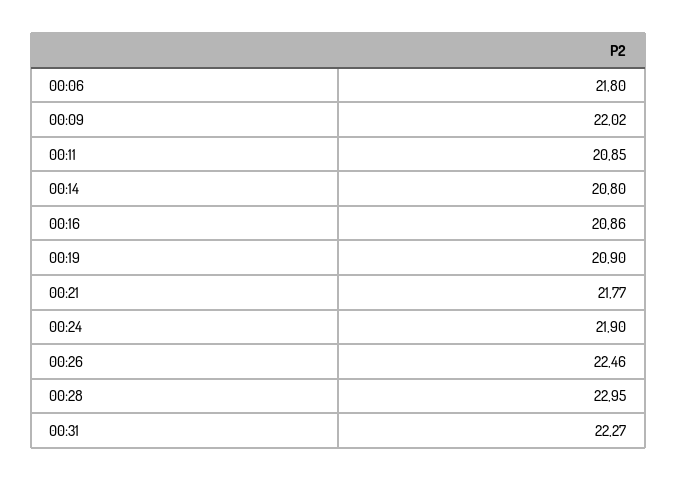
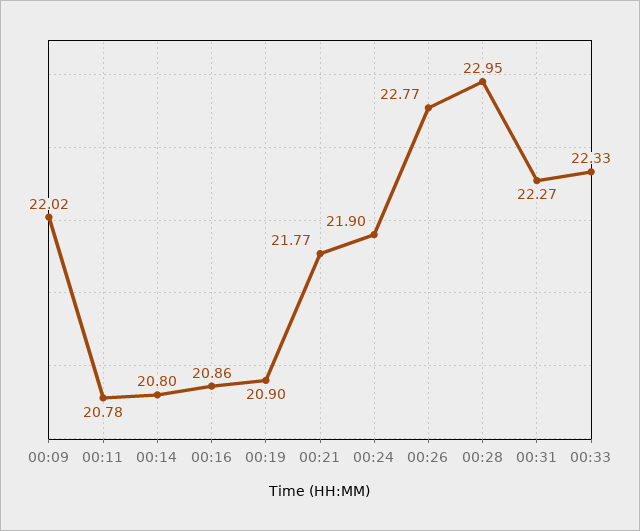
00:06: 21.8 -> none
00:11: 20.85 -> 20.78
00:26: 22.46 -> 22.77
00:33: none -> 22.33

